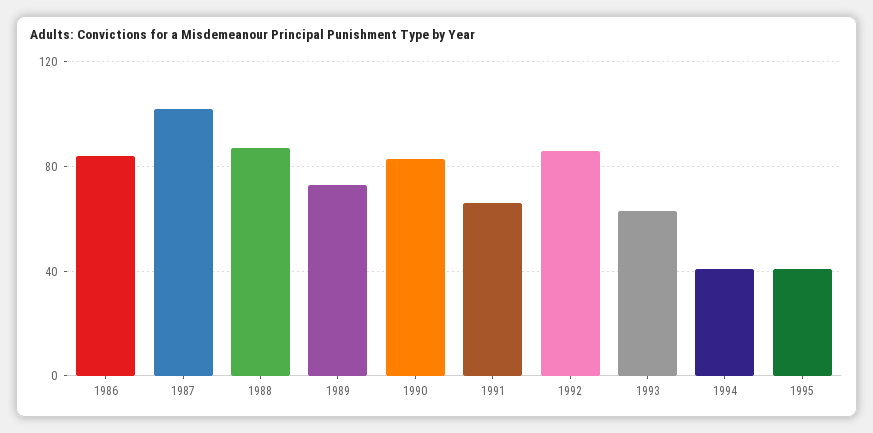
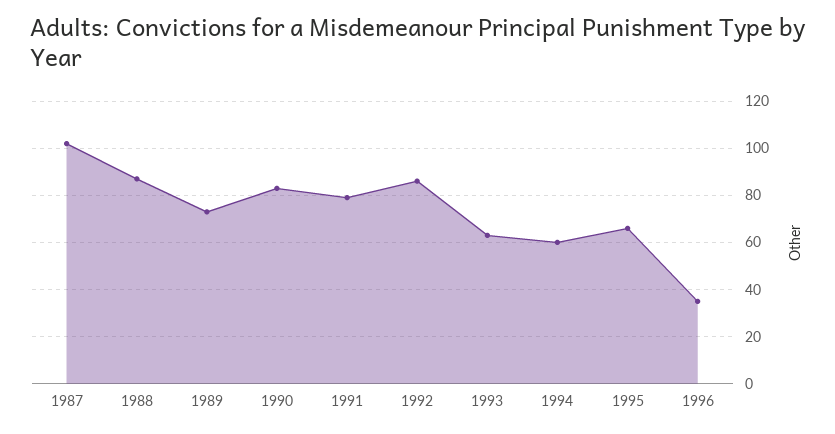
1986: 85 -> none
1991: 65 -> 80
1994: 40 -> 60
1995: 40 -> 65
1996: none -> 35

